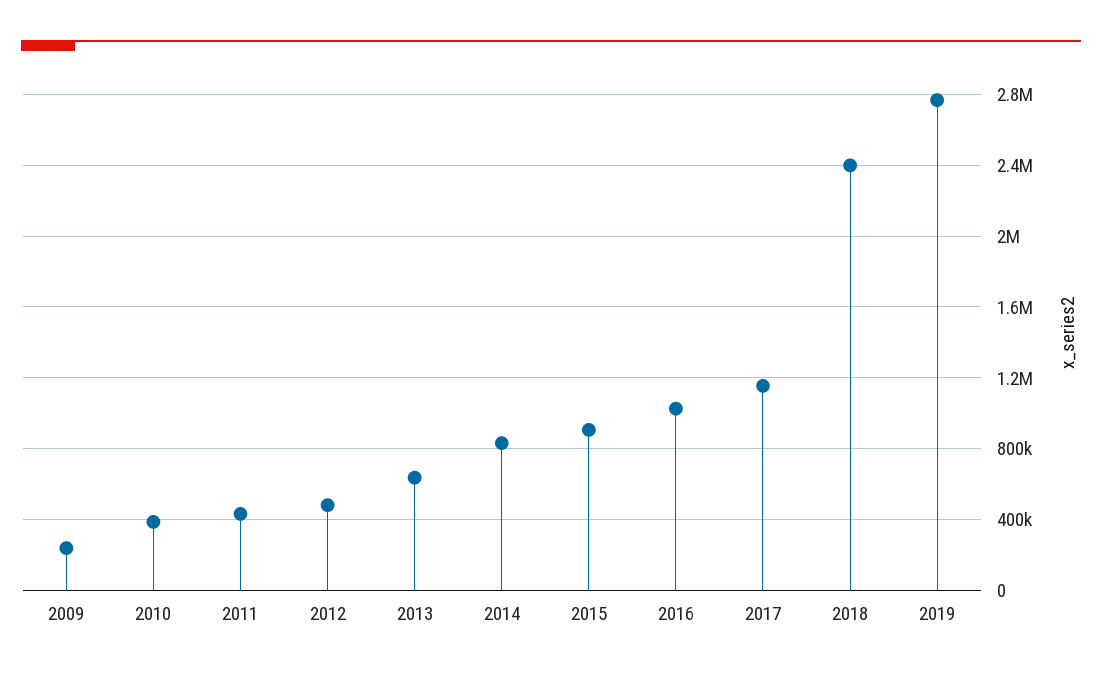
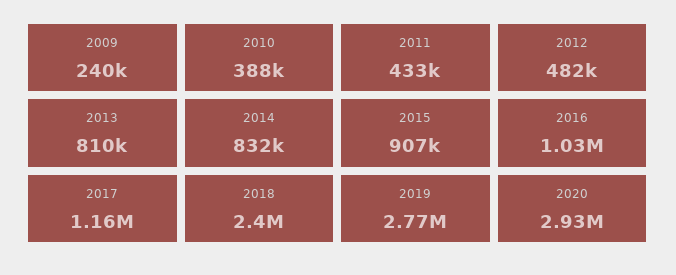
2013: 650000 -> 810000
2020: none -> 2930000

